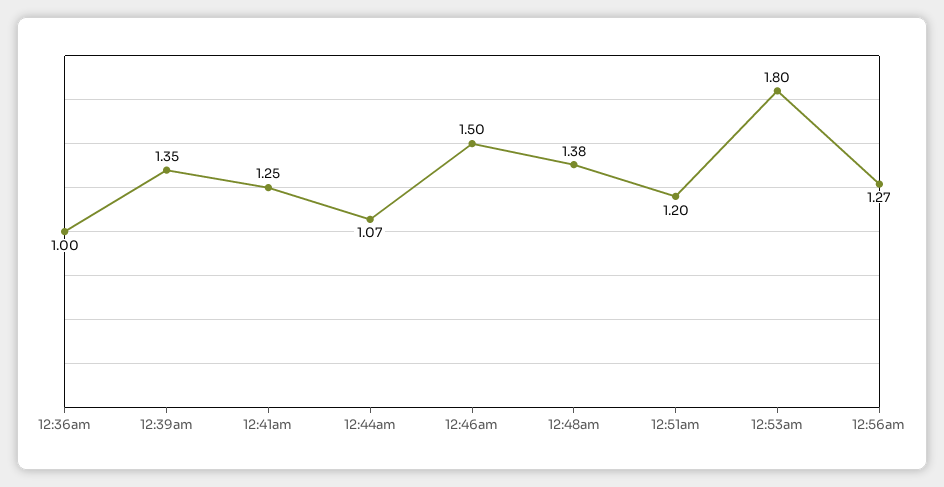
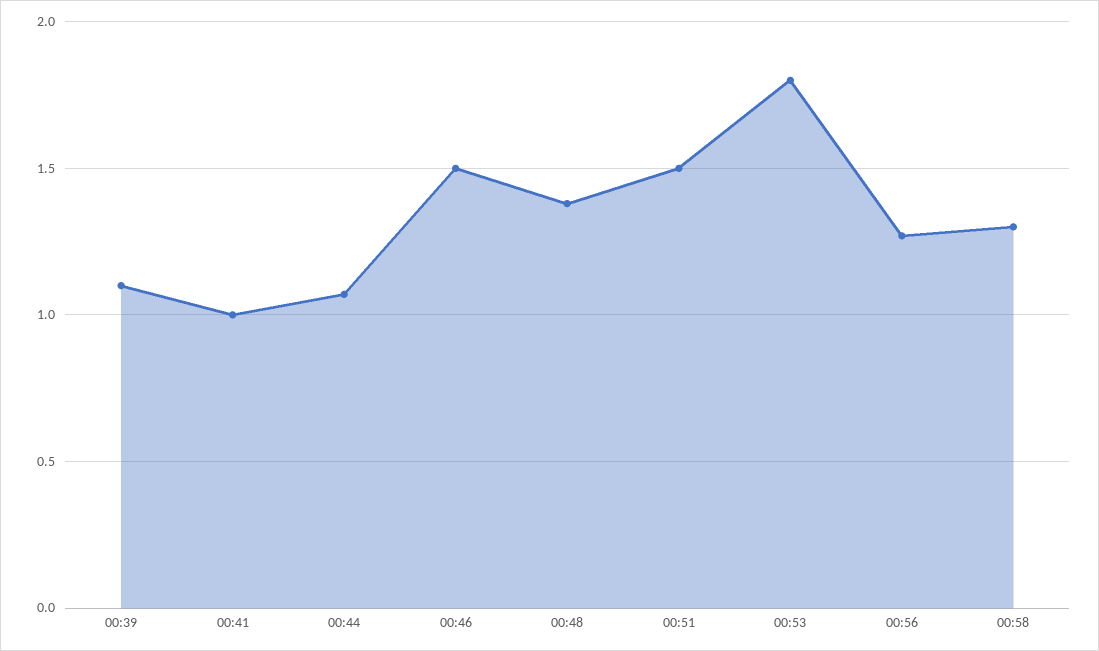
12:36am: 1 -> none
12:39am: 1.35 -> 1.1
12:41am: 1.25 -> 1
12:51am: 1.2 -> 1.5
00:58: none -> 1.3

